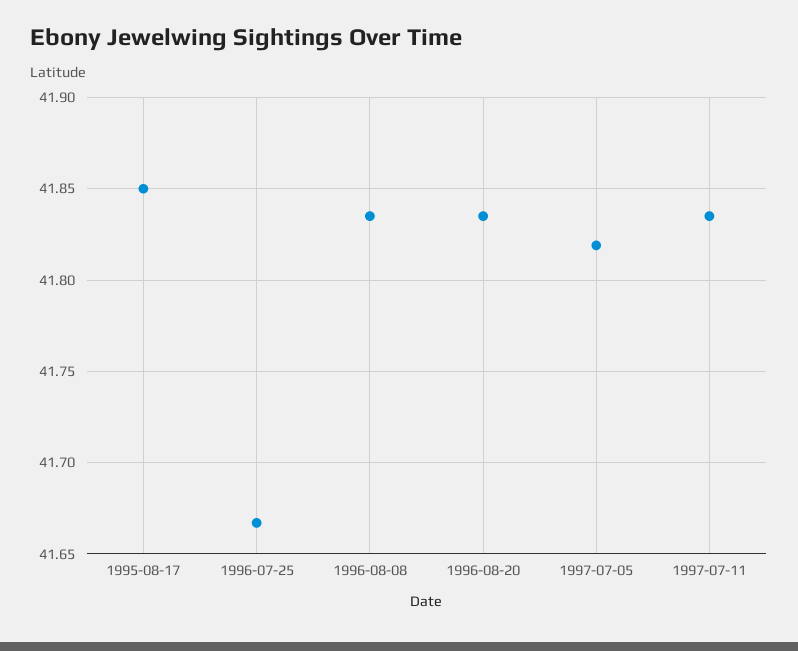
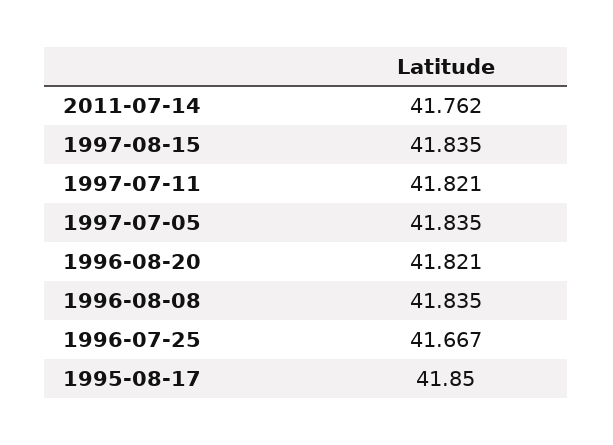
1996-08-20: 41.835 -> 41.821
1997-07-05: 41.82 -> 41.835
1997-07-11: 41.835 -> 41.821
2011-07-14: none -> 41.762
1997-08-15: none -> 41.835

